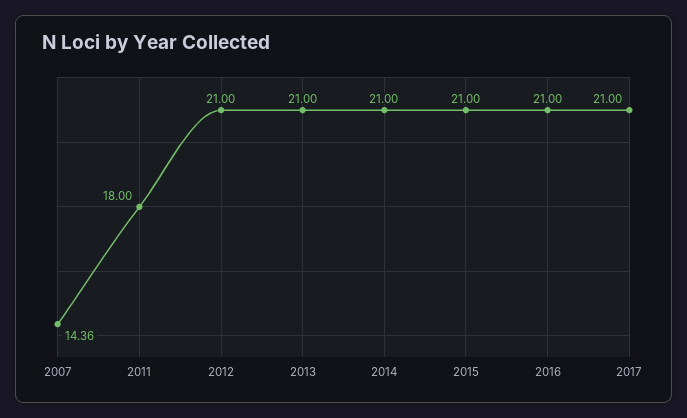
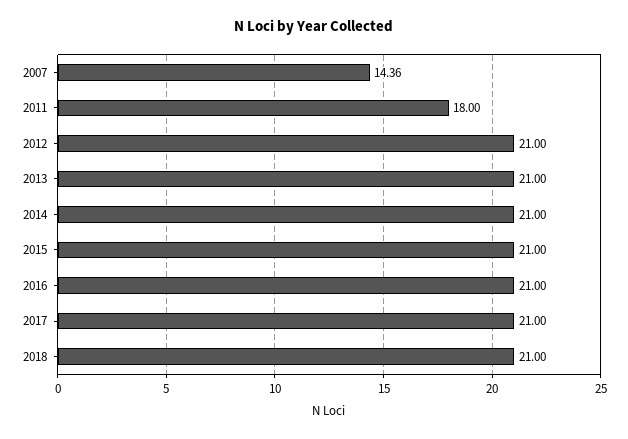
2018: none -> 21

